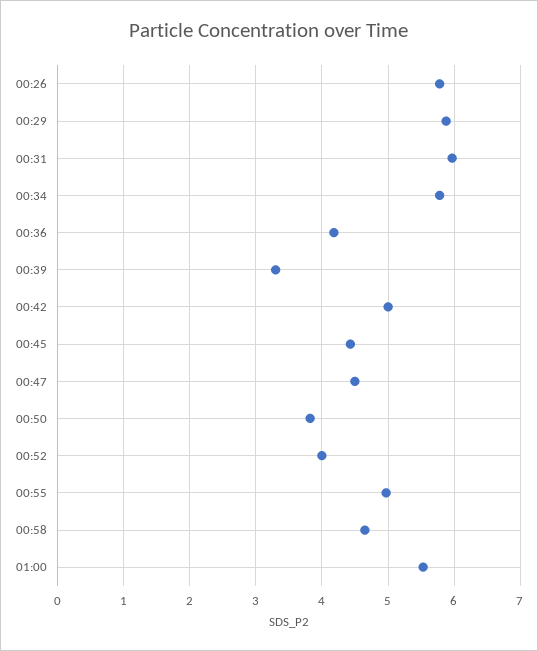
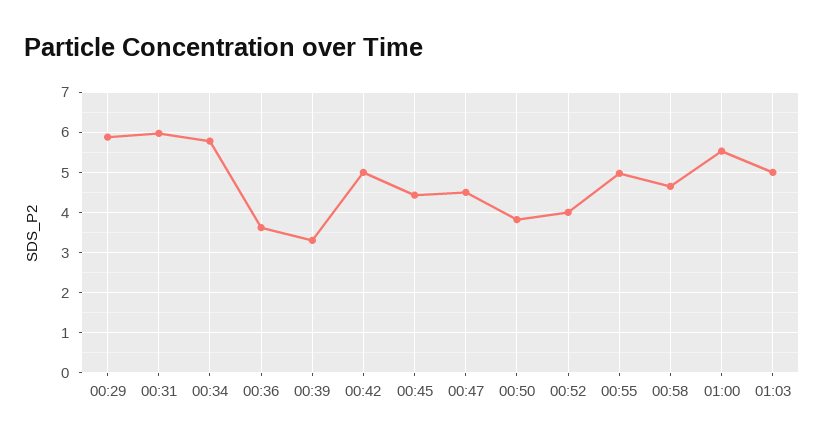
00:26: 5.8 -> none
00:36: 4.2 -> 3.6
01:03: none -> 5

